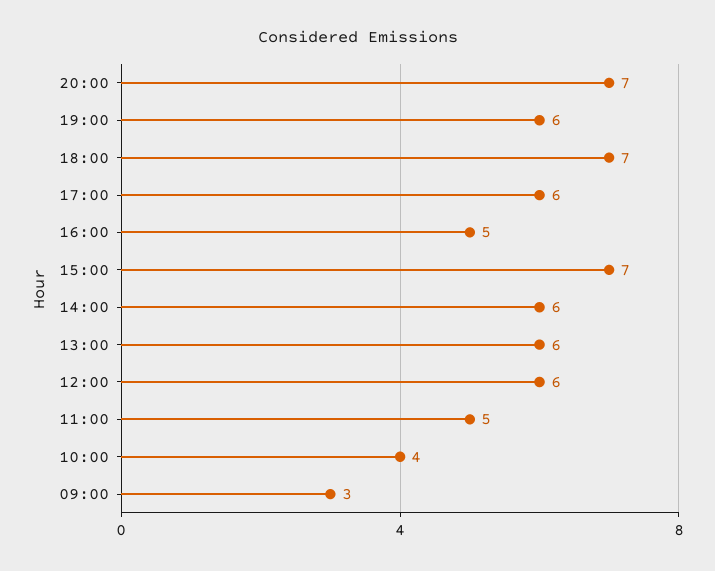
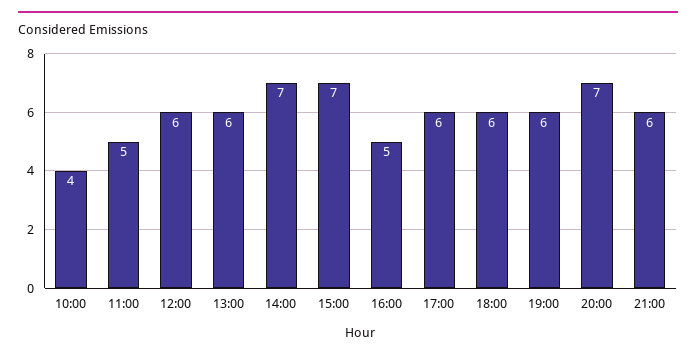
18:00: 7 -> 6
14:00: 6 -> 7
09:00: 3 -> none
21:00: none -> 6

